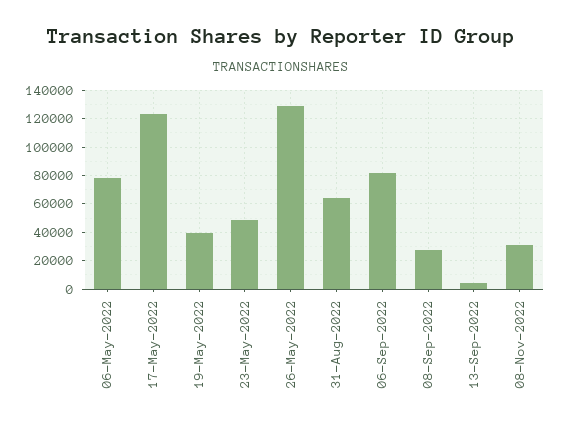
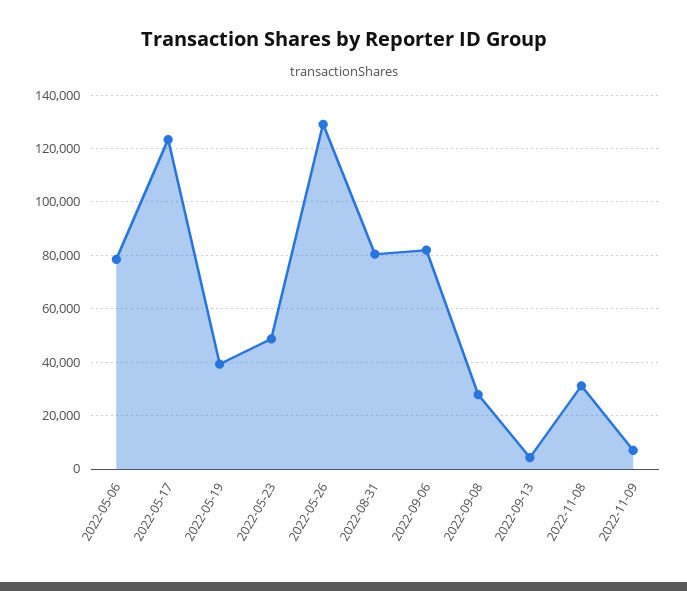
31-Aug-2022: 65000 -> 80000
2022-11-09: none -> 7500

